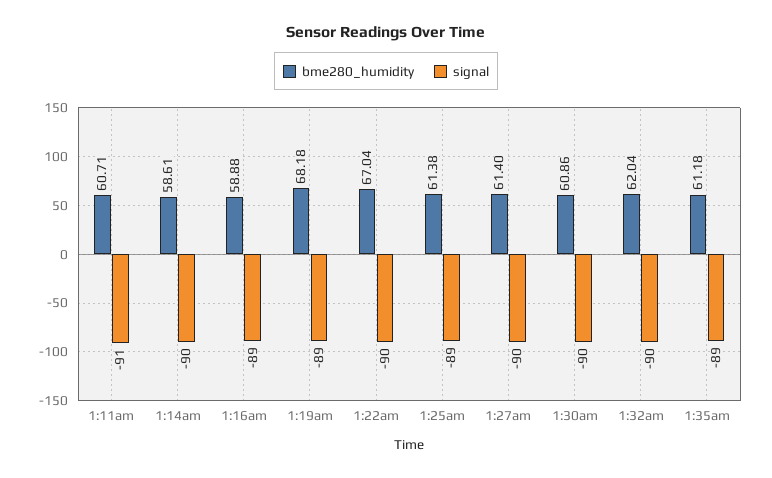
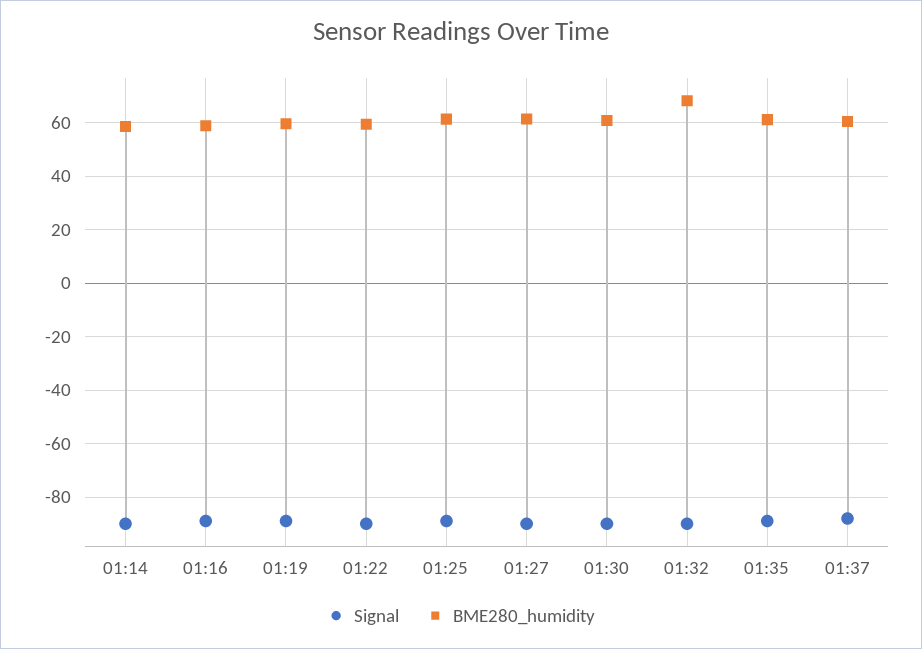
bme280_humidity, 1:11am: 60.71 -> none
signal, 1:11am: -91 -> none
bme280_humidity, 1:19am: 68.18 -> 60
bme280_humidity, 1:22am: 67.04 -> 60
bme280_humidity, 1:32am: 62.04 -> 67.5
signal, 01:37: none -> -87.5
bme280_humidity, 01:37: none -> 60

